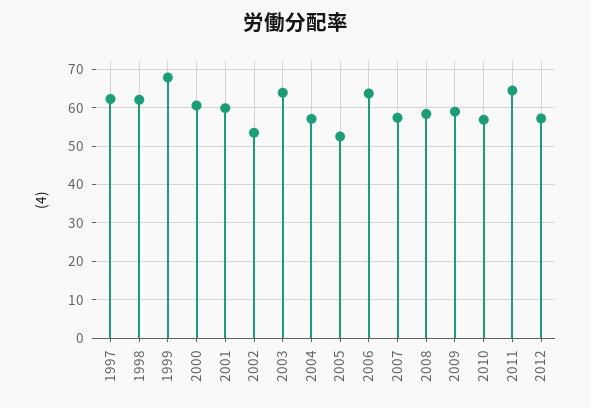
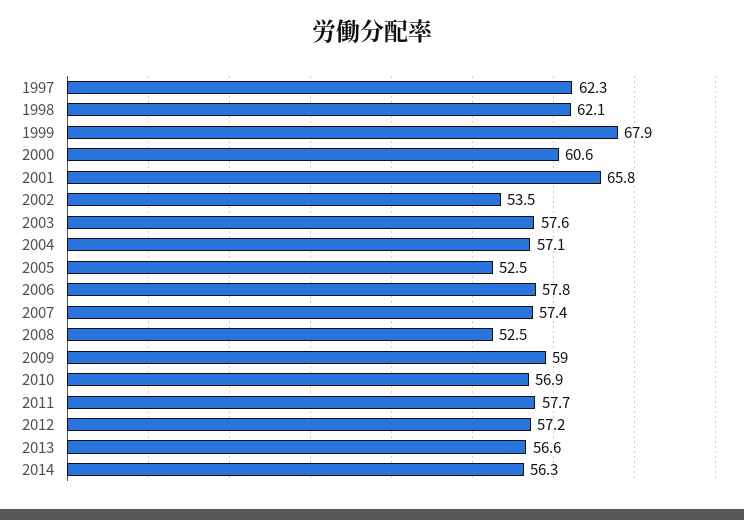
2001: 60 -> 65.8
2003: 64 -> 57.6
2006: 64 -> 57.8
2008: 58 -> 52.5
2011: 64 -> 57.7
2013: none -> 56.6
2014: none -> 56.3

